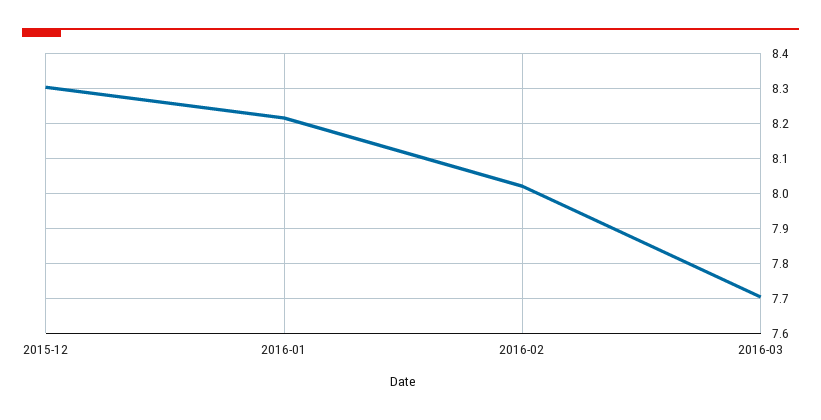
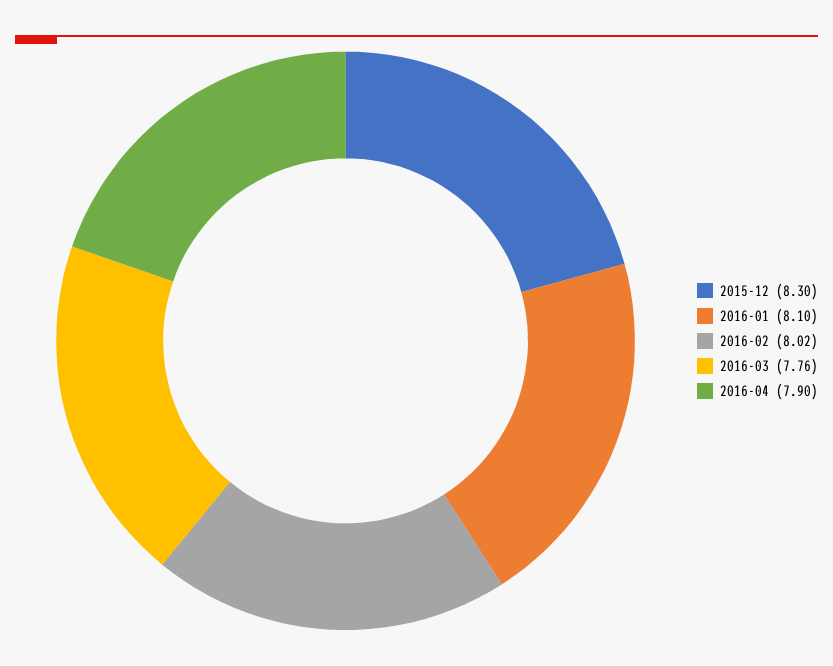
2016-01: 8.22 -> 8.1
2016-03: 7.7 -> 7.76
2016-04: none -> 7.9

